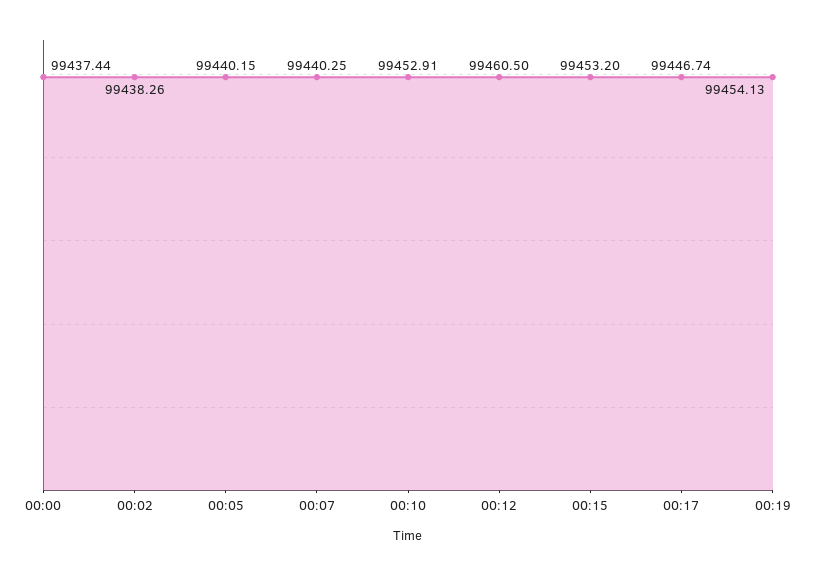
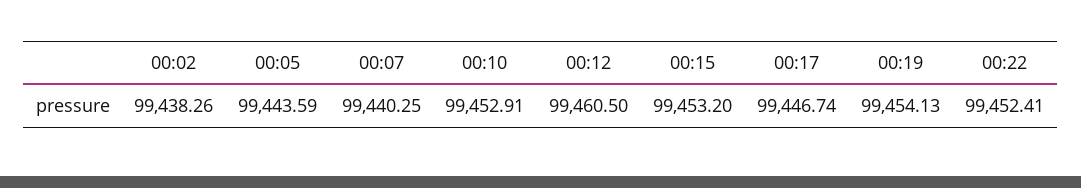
00:00: 99437.44 -> none
00:05: 99440.15 -> 99443.59
00:22: none -> 99452.41

